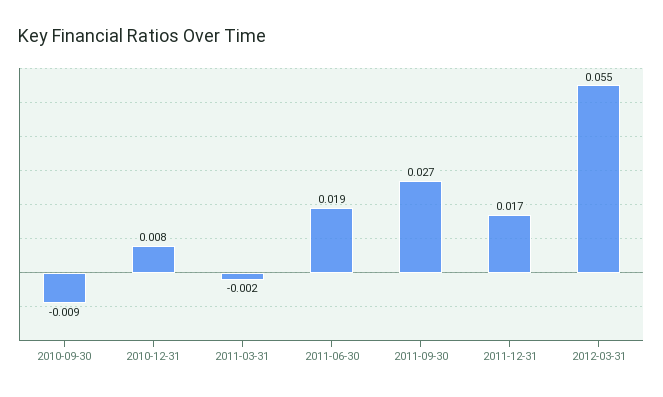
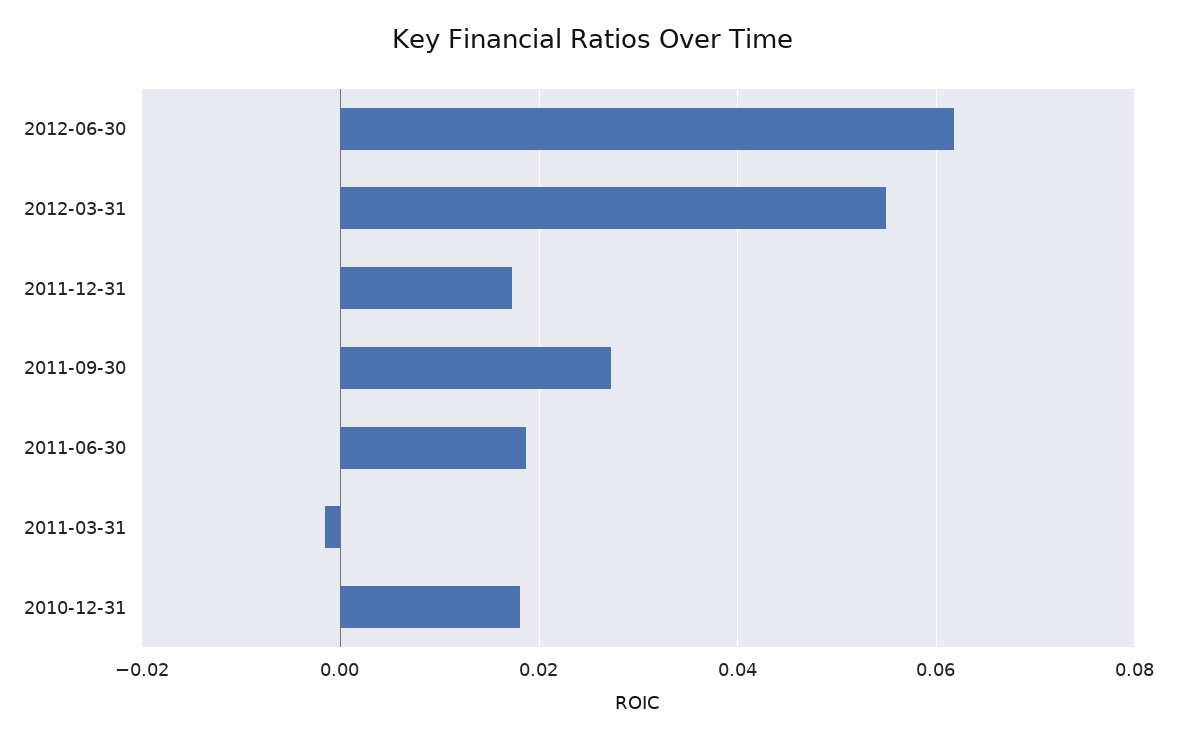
2010-09-30: -0.009 -> none
2010-12-31: 0.008 -> 0.018
2012-06-30: none -> 0.062

